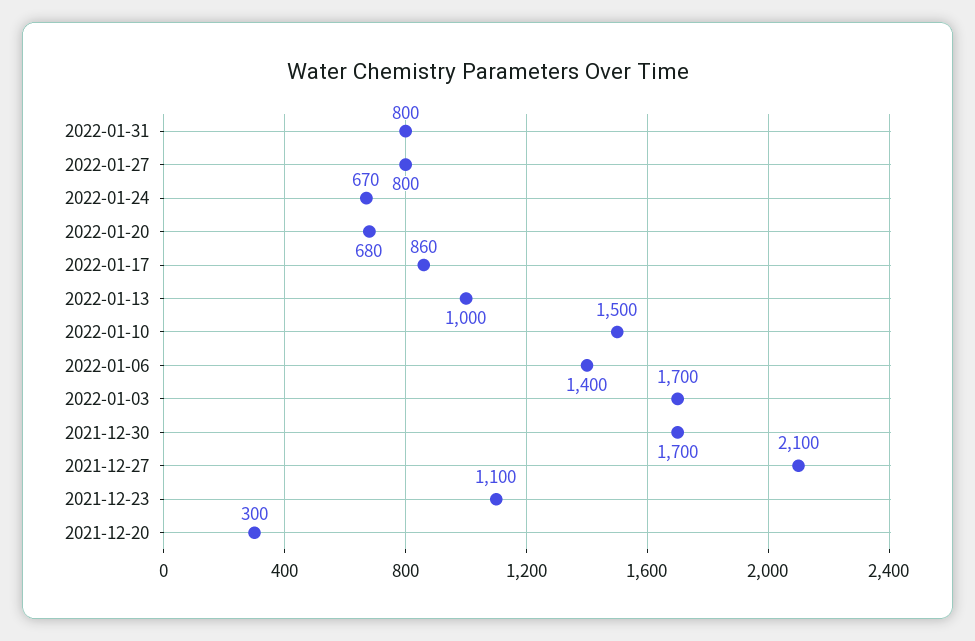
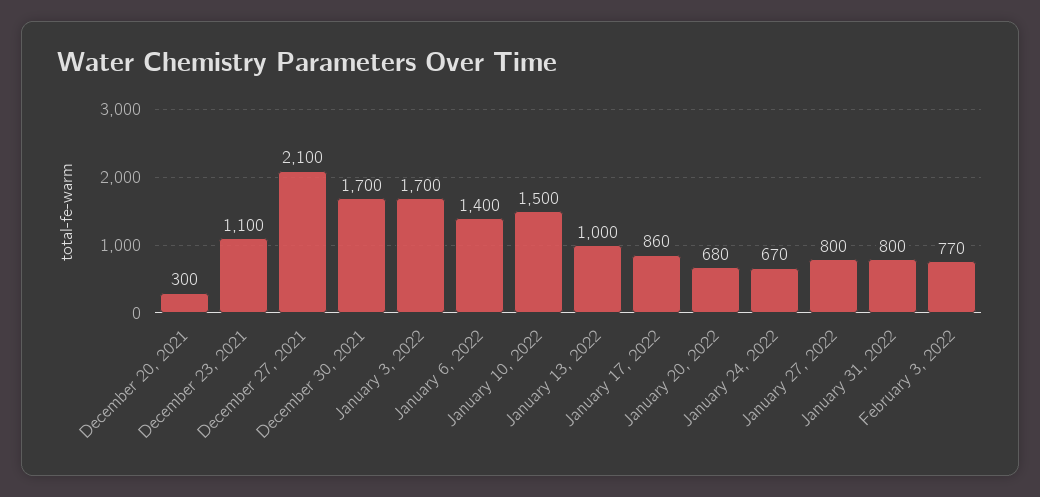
February 3, 2022: none -> 770

